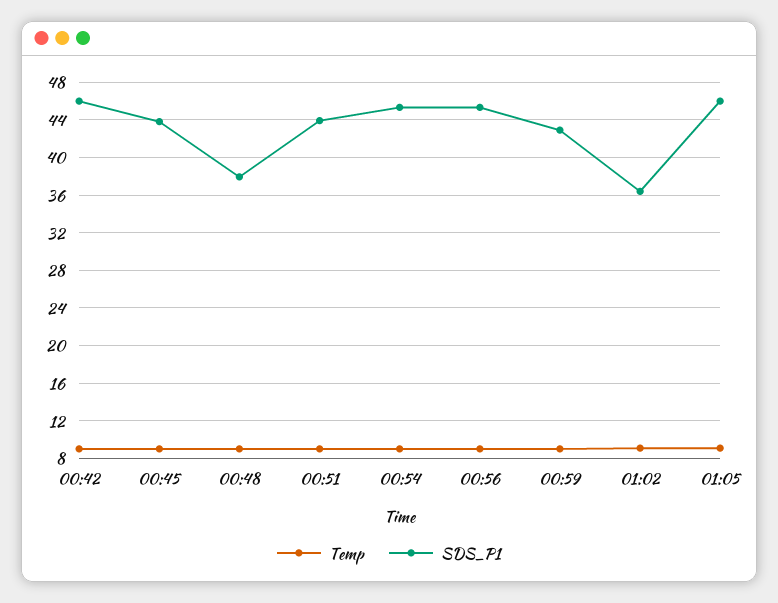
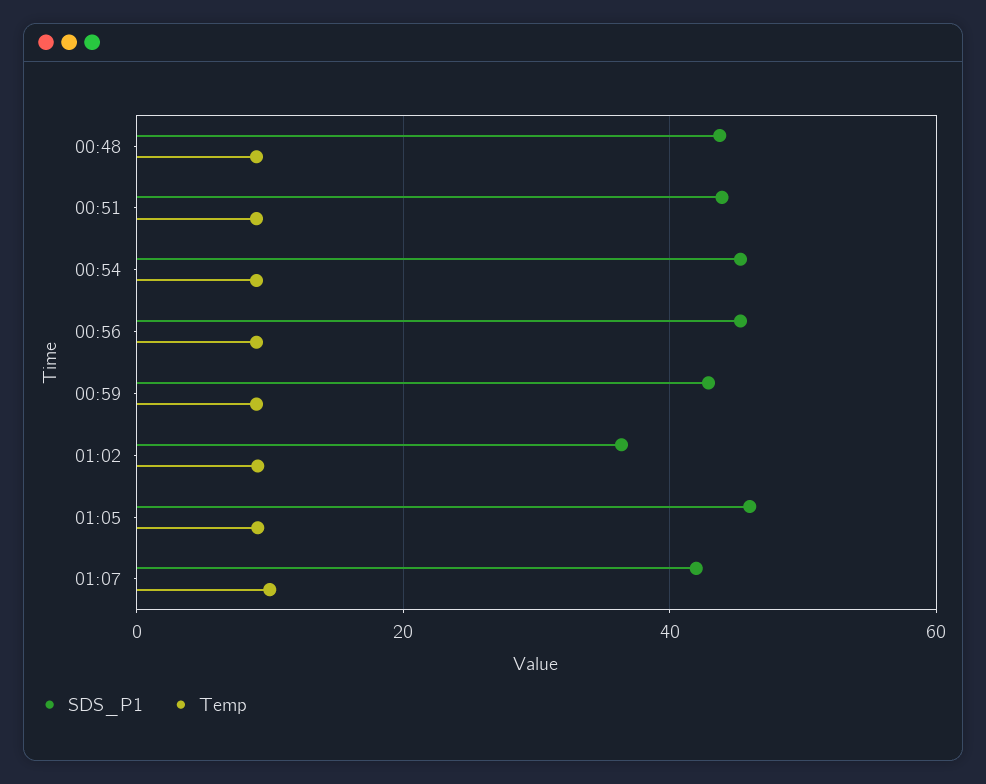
Temp, 00:42: 9 -> none
SDS_P1, 00:42: 46 -> none
Temp, 00:45: 9 -> none
SDS_P1, 00:45: 44 -> none
SDS_P1, 00:48: 38 -> 44
SDS_P1, 01:07: none -> 42
Temp, 01:07: none -> 10

